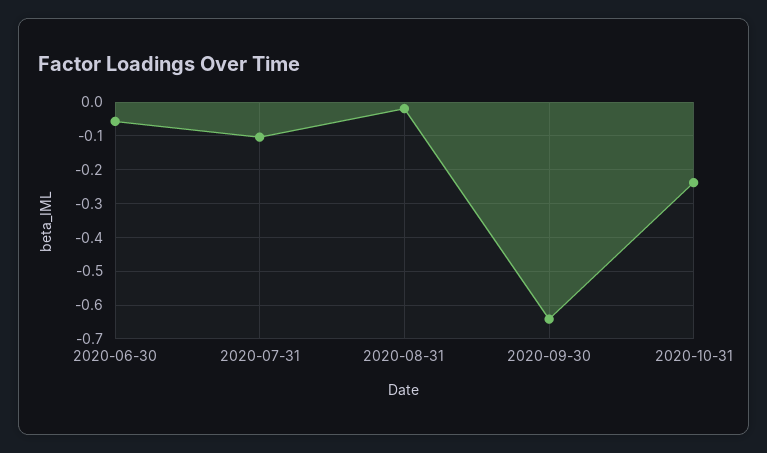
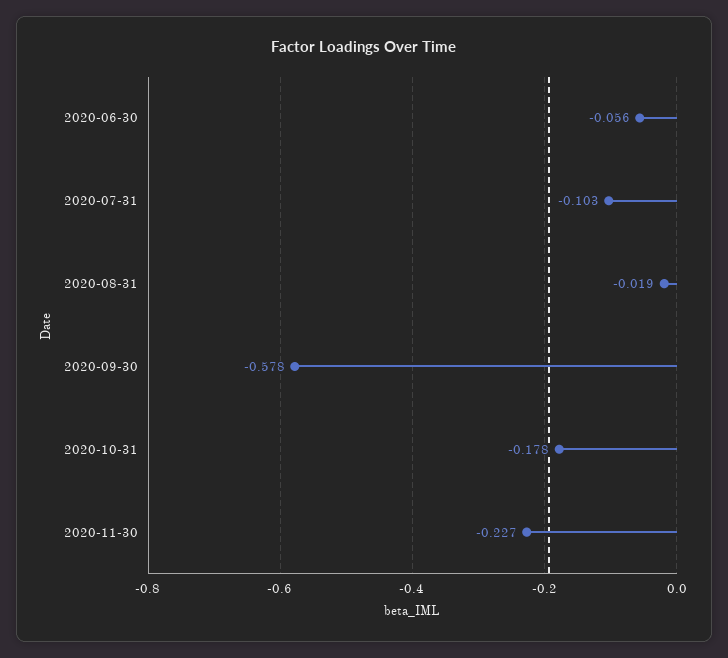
2020-09-30: -0.64 -> -0.578
2020-10-31: -0.24 -> -0.178
2020-11-30: none -> -0.227

